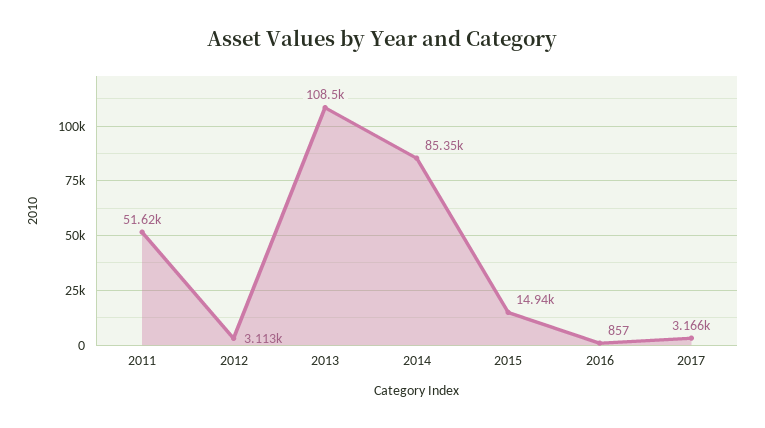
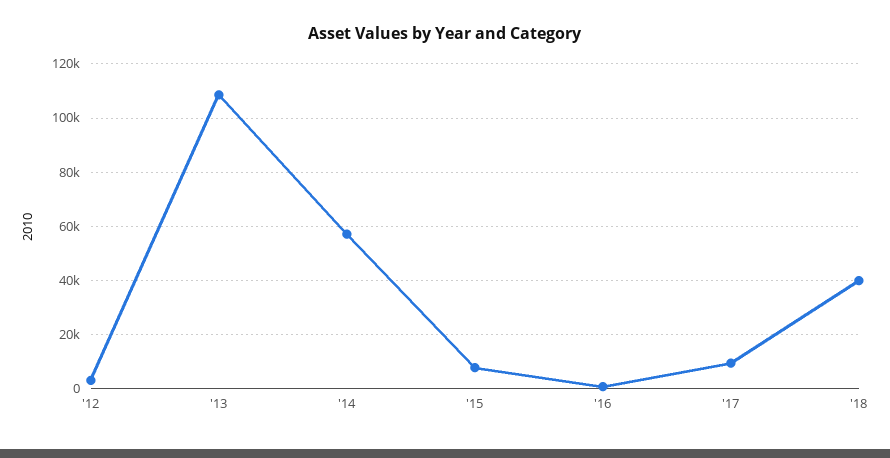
2011: 51620 -> none
2014: 85350 -> 57500
2015: 14940 -> 7500
2017: 3166 -> 10000
'18: none -> 40000

